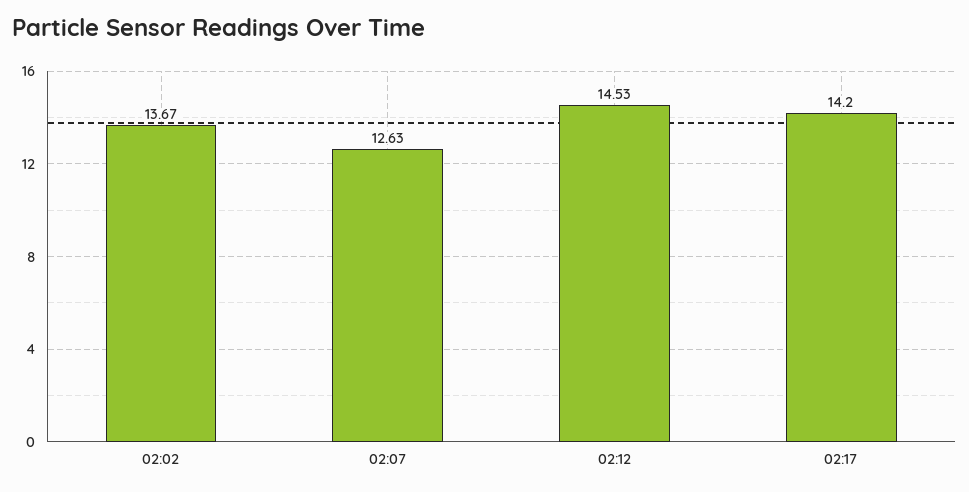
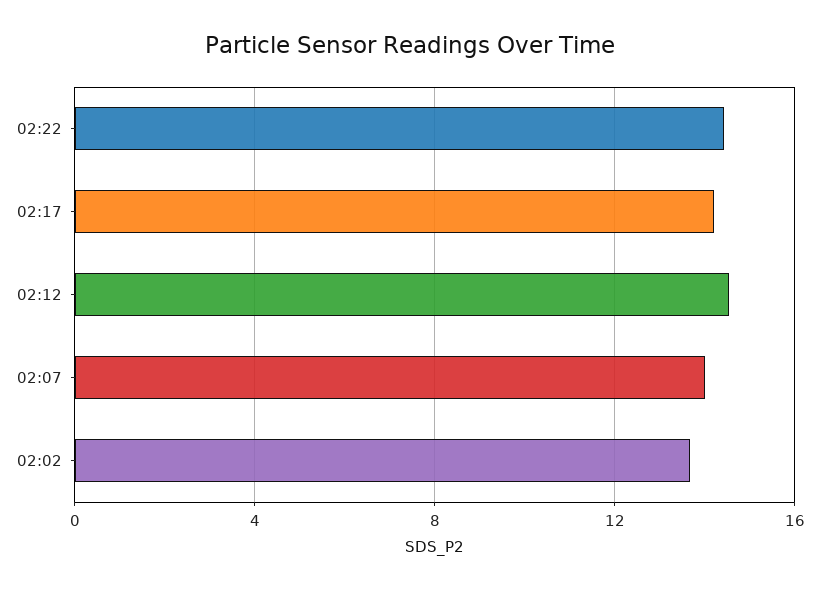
02:07: 12.63 -> 14
02:22: none -> 14.5

